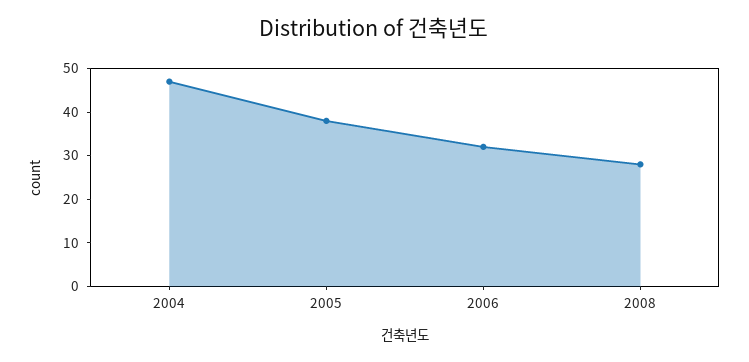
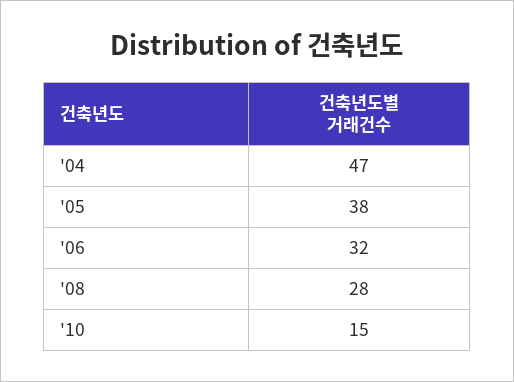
'10: none -> 15

